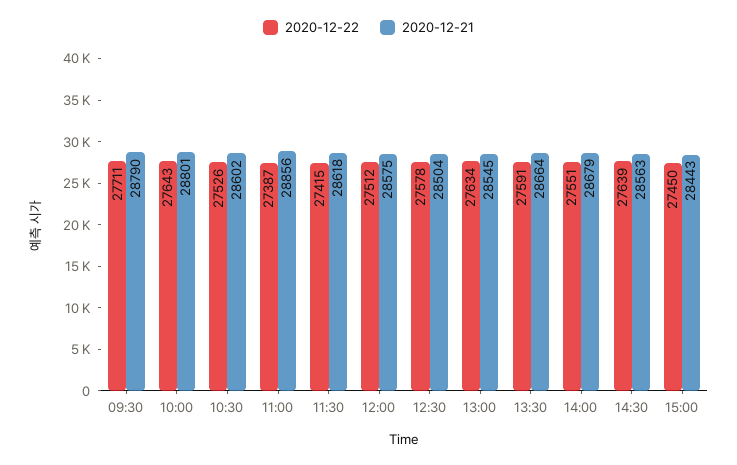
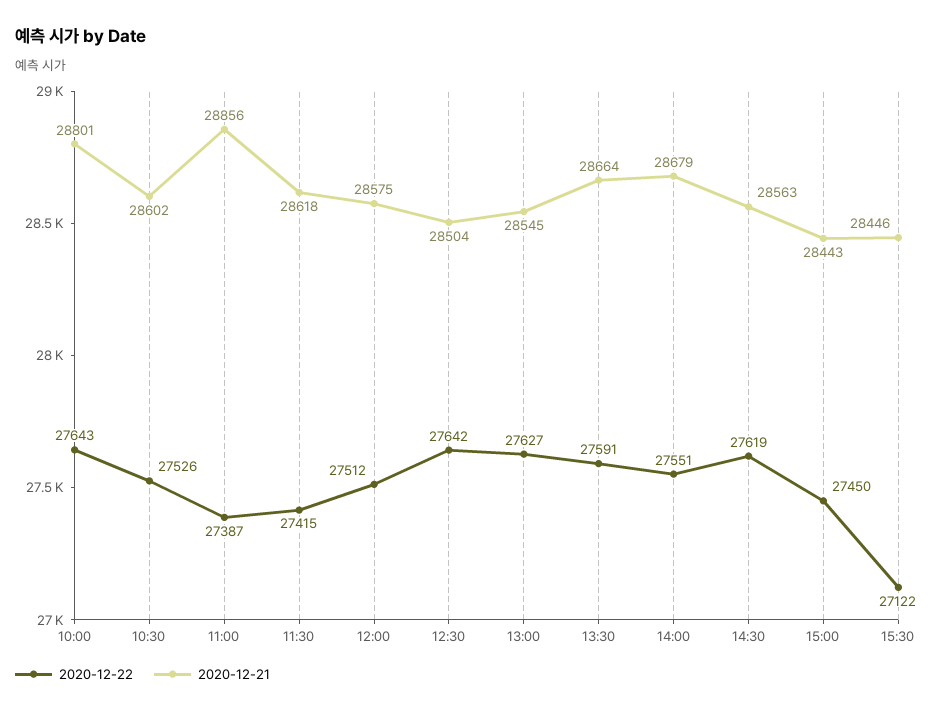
2020-12-22, 09:30: 27711 -> none
2020-12-21, 09:30: 28790 -> none
2020-12-22, 12:30: 27578 -> 27642
2020-12-22, 13:00: 27634 -> 27627
2020-12-22, 14:30: 27639 -> 27619
2020-12-22, 15:30: none -> 27122
2020-12-21, 15:30: none -> 28446

